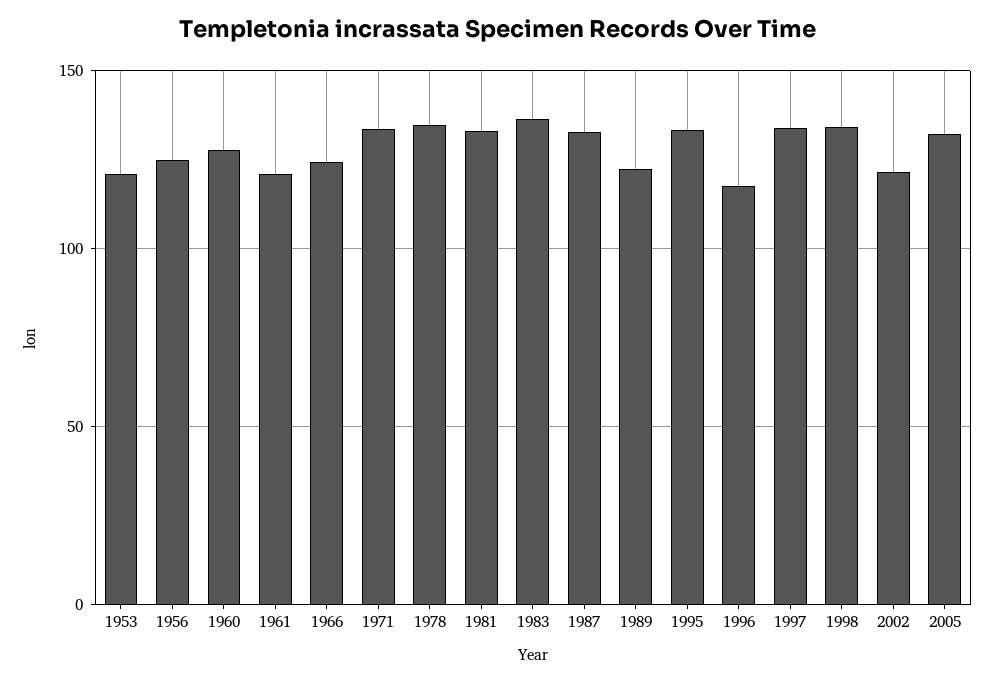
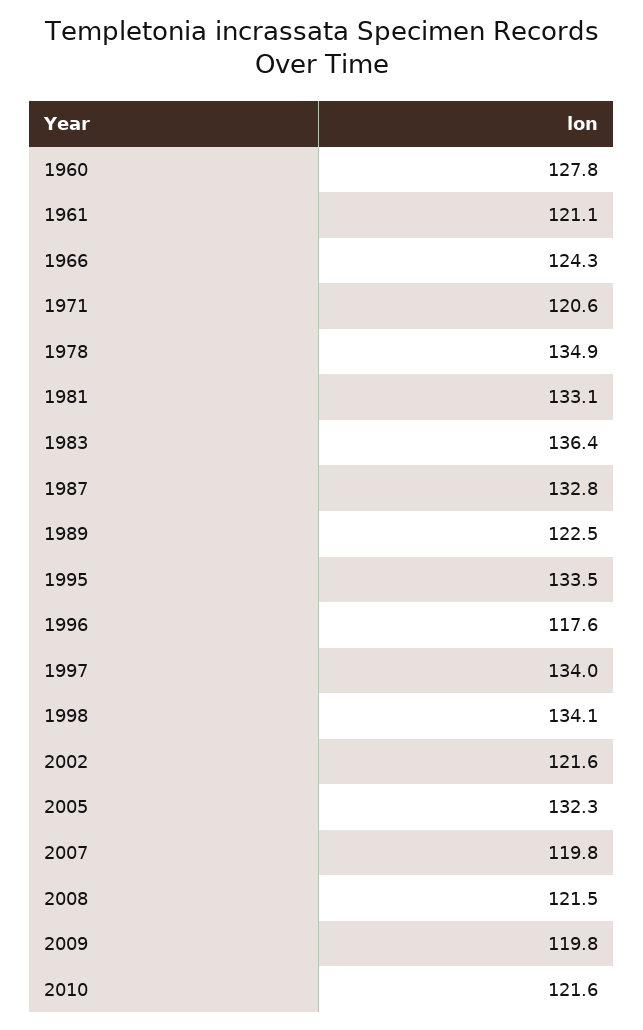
1953: 120 -> none
1956: 125 -> none
1971: 135 -> 120.6
2007: none -> 119.8
2008: none -> 121.5
2009: none -> 119.8
2010: none -> 121.6

